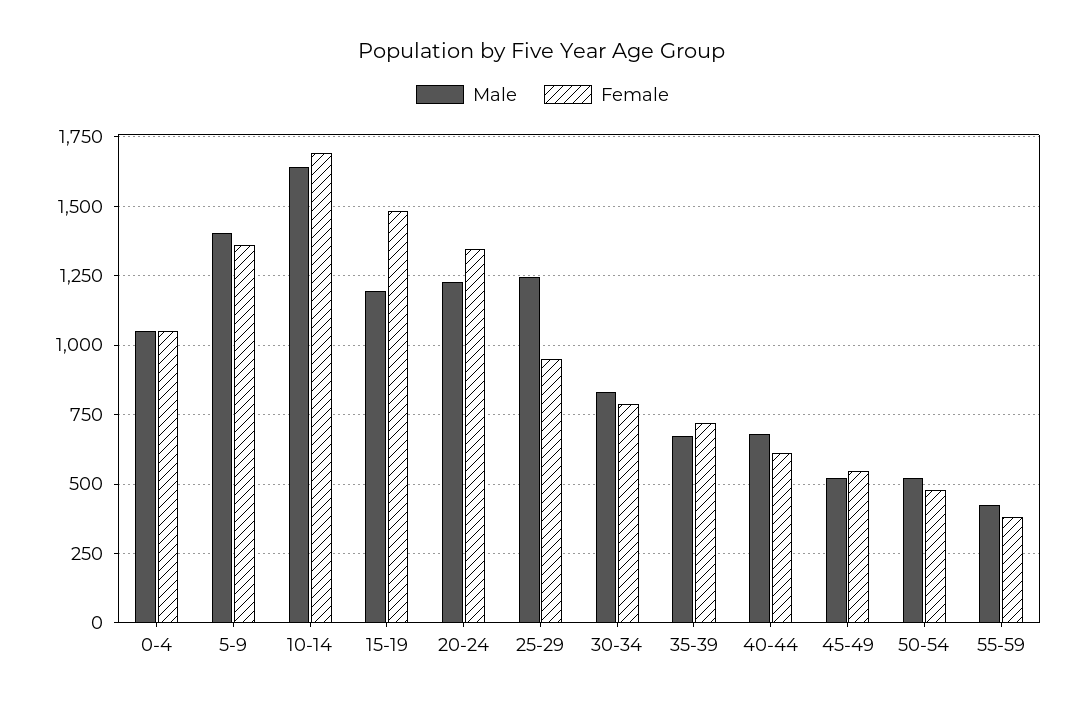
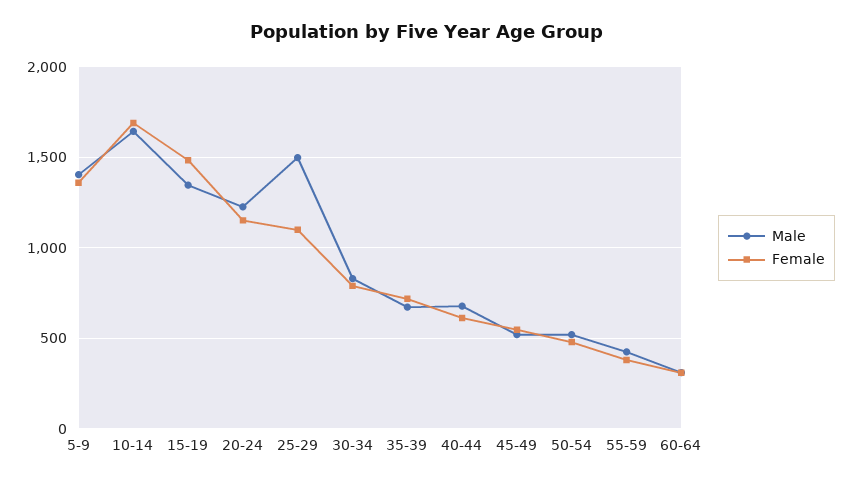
Male, 0-4: 1050 -> none
Female, 0-4: 1050 -> none
Male, 15-19: 1200 -> 1350
Female, 20-24: 1350 -> 1150
Male, 25-29: 1250 -> 1500
Female, 25-29: 950 -> 1100
Male, 60-64: none -> 300
Female, 60-64: none -> 300

